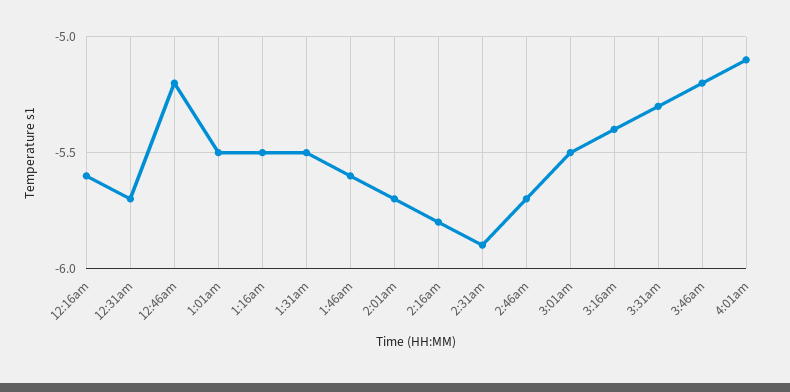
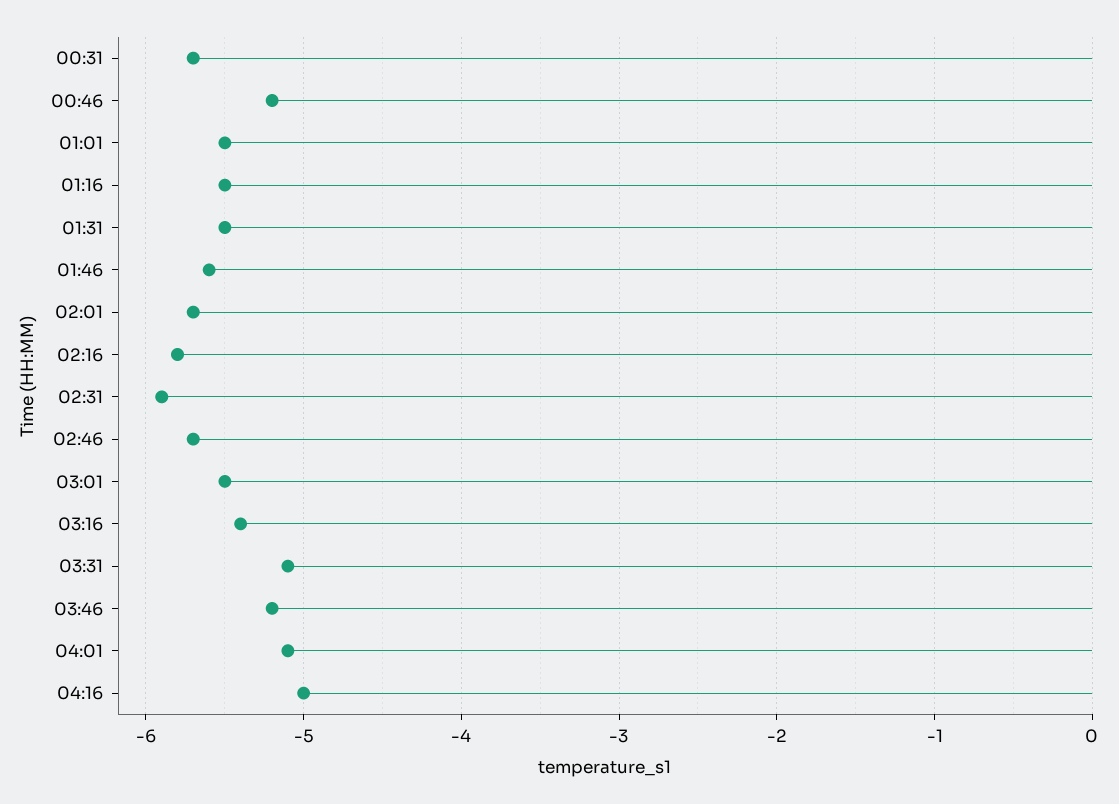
12:16am: -5.6 -> none
3:31am: -5.3 -> -5.1
04:16: none -> -5

